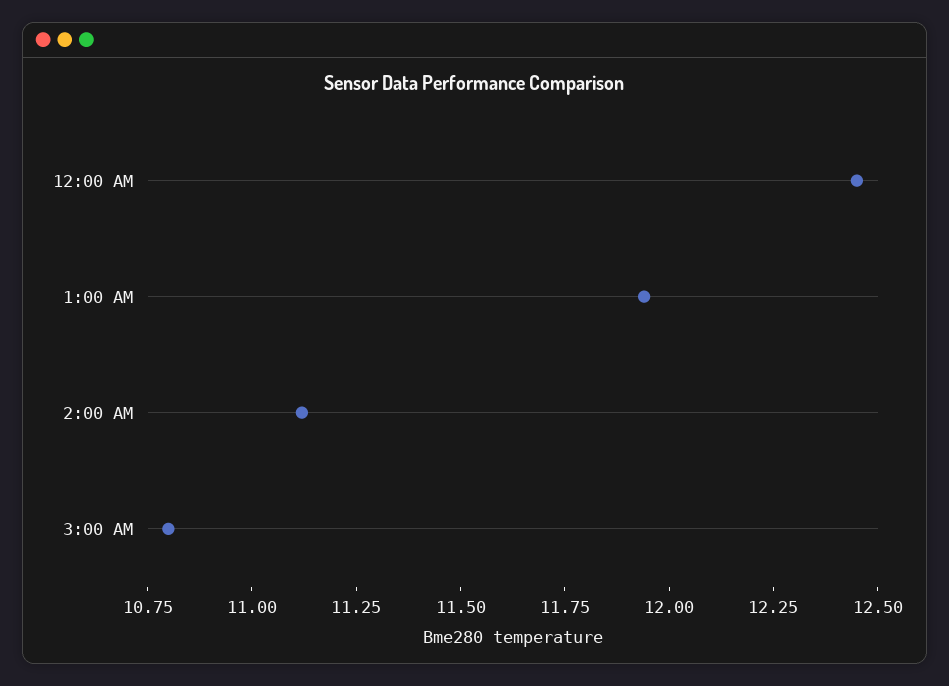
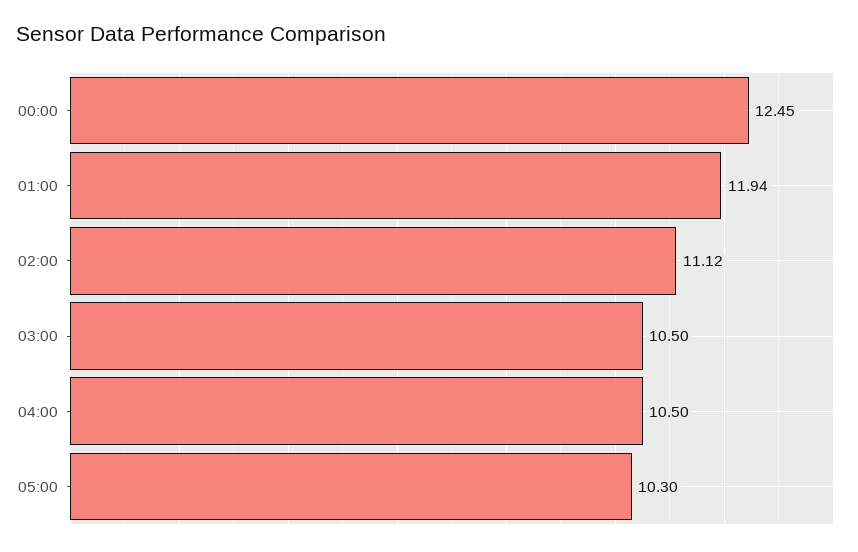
3:00 AM: 10.8 -> 10.5
04:00: none -> 10.5
05:00: none -> 10.3

